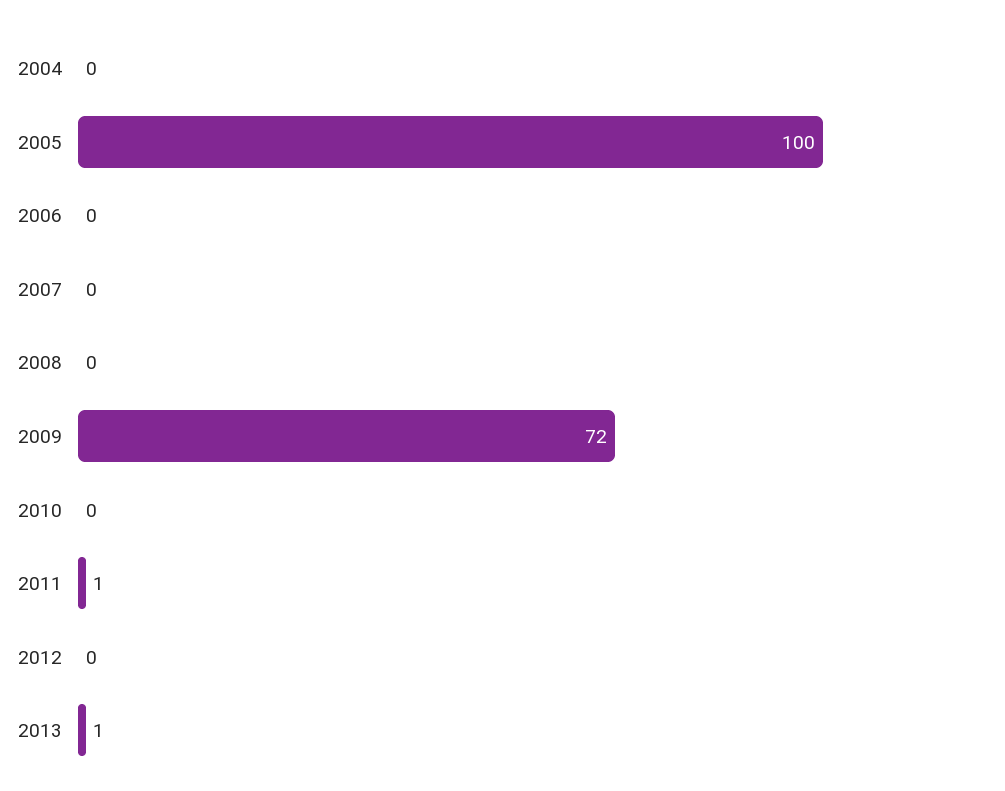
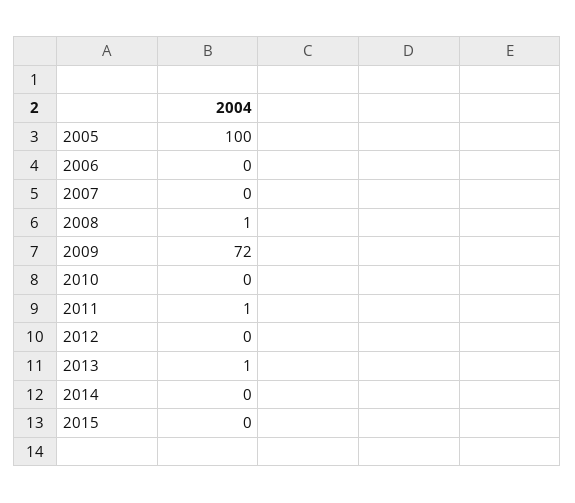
2004: 0 -> none
2008: 0 -> 1
2014: none -> 0
2015: none -> 0

